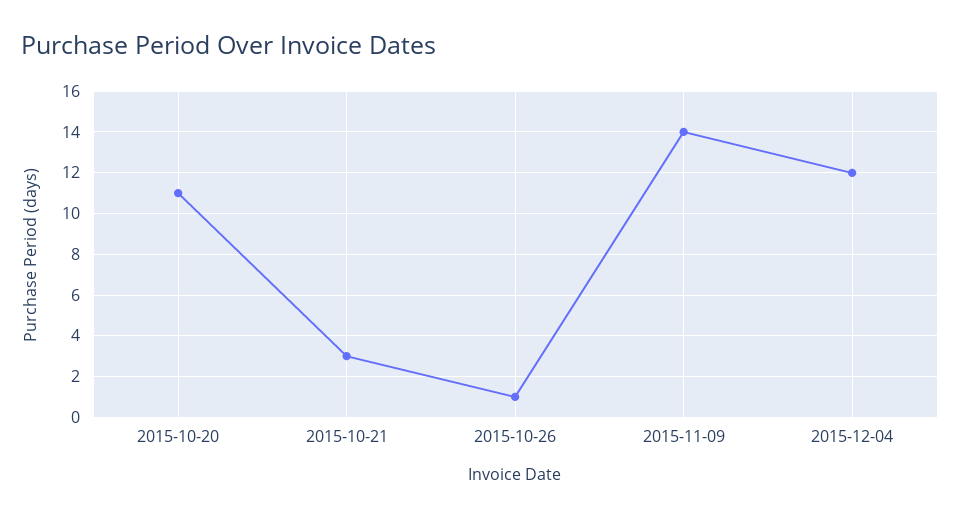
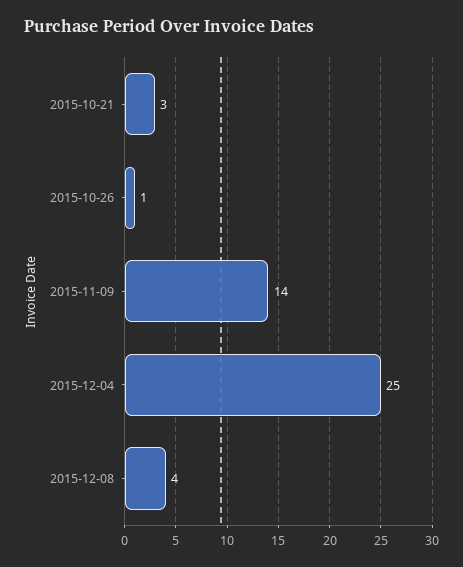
2015-10-20: 11 -> none
2015-12-04: 12 -> 25
2015-12-08: none -> 4

